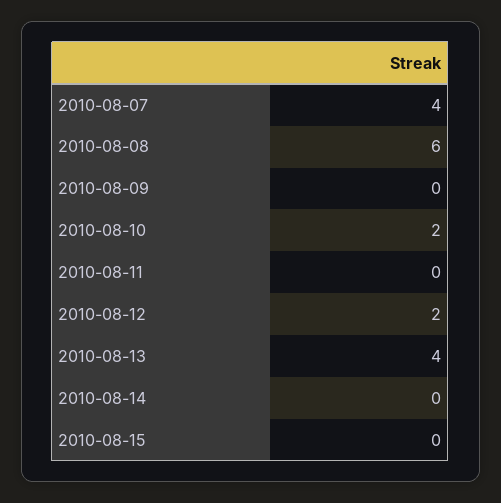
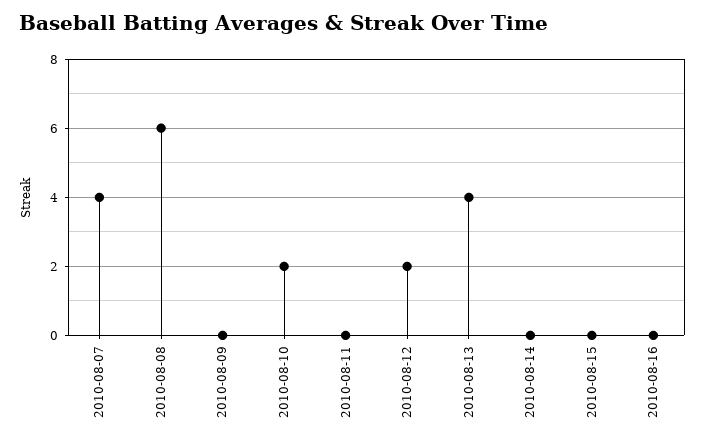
2010-08-16: none -> 0

